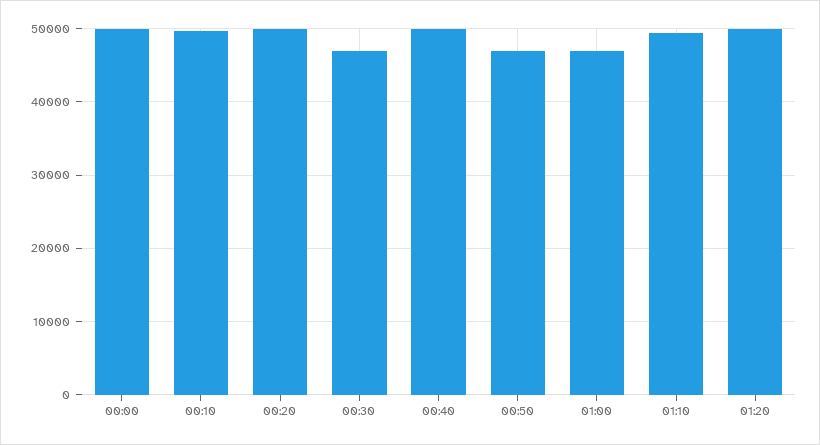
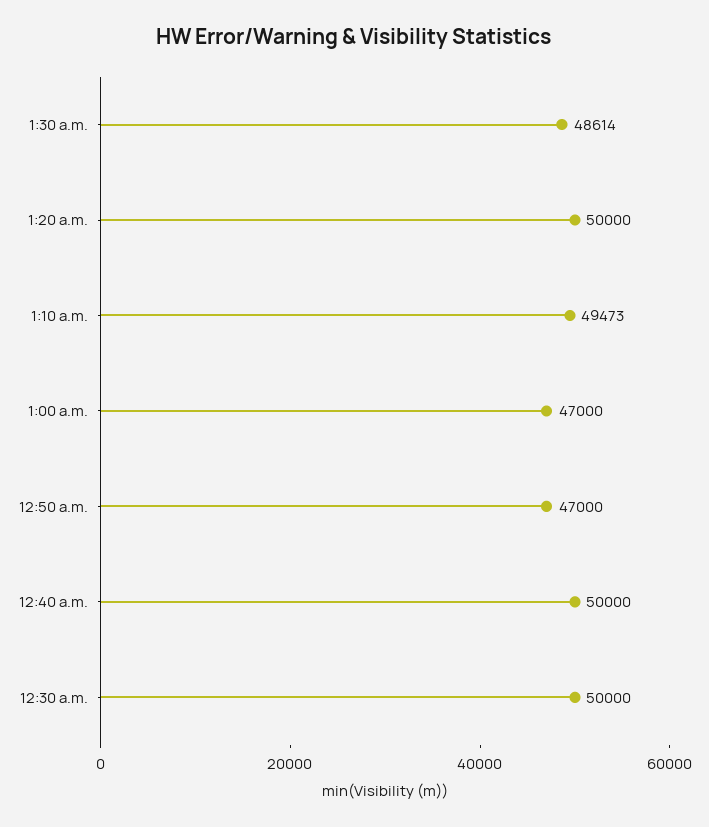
00:00: 50000 -> none
00:10: 50000 -> none
00:20: 50000 -> none
00:30: 47000 -> 50000
1:30 a.m.: none -> 48614

